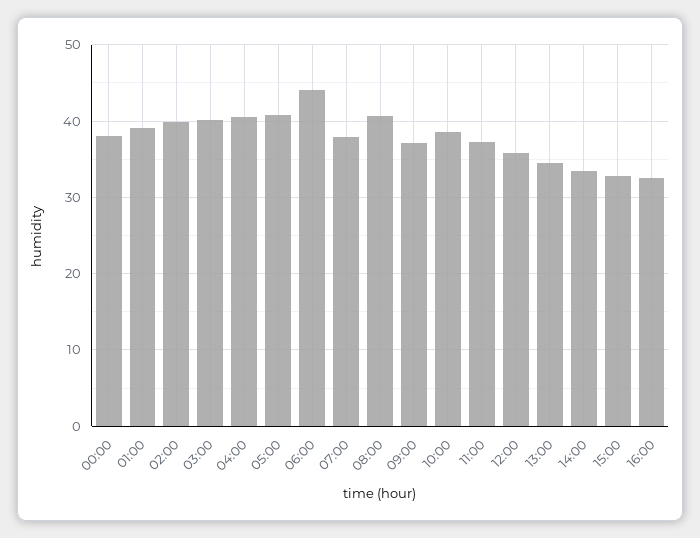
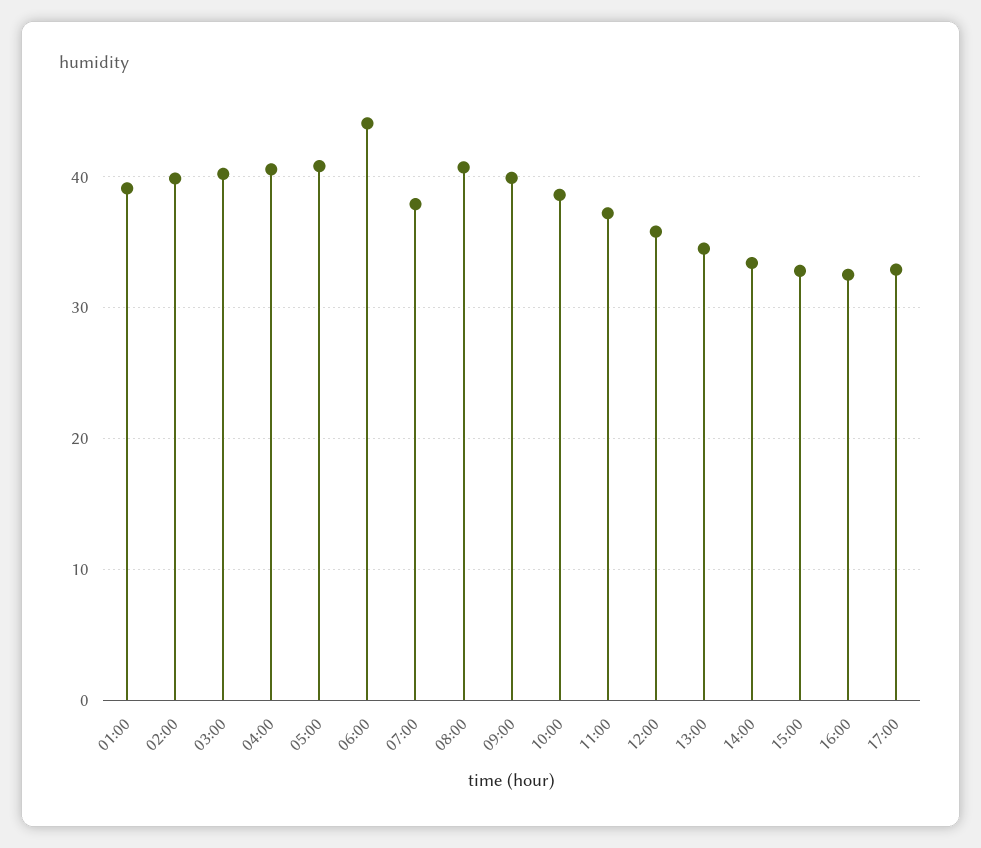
00:00: 38 -> none
09:00: 37 -> 40
17:00: none -> 33

